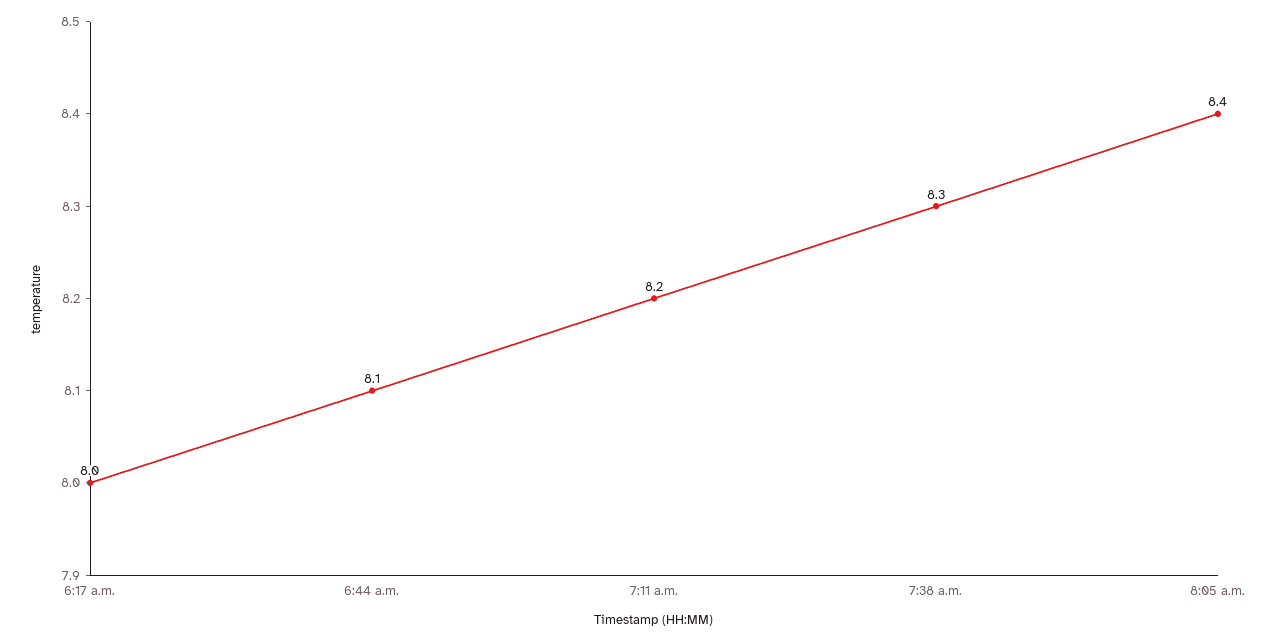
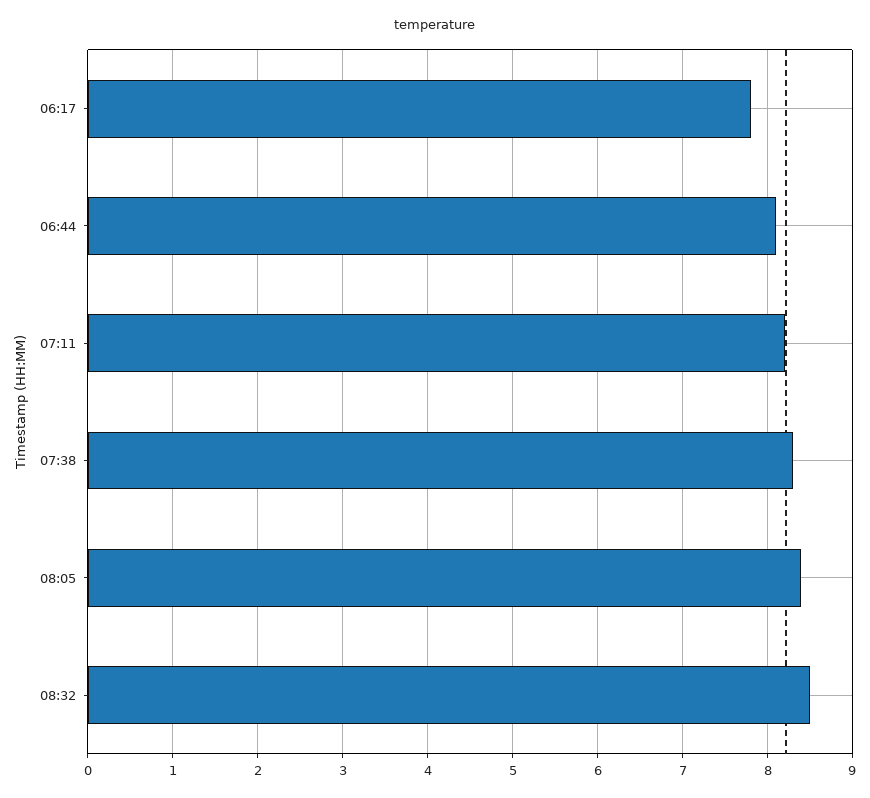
6:17 a.m.: 8 -> 7.8
08:32: none -> 8.5

